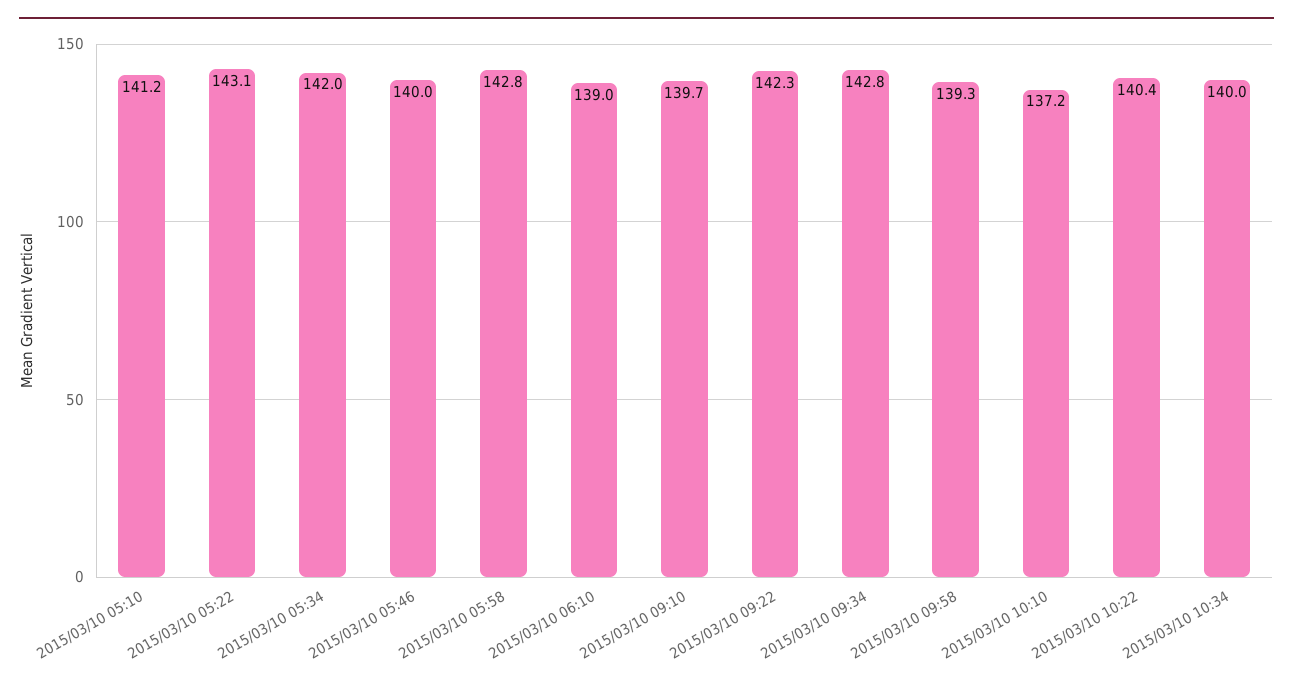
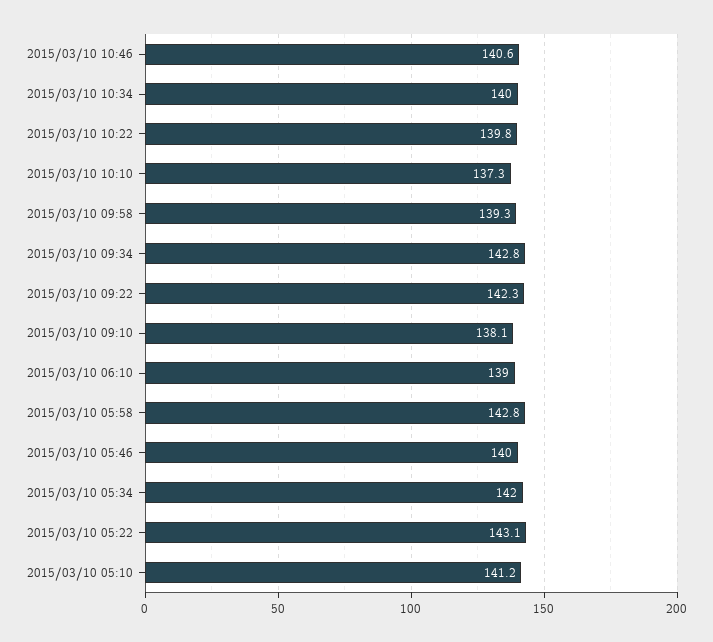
2015/03/10 09:10: 139.7 -> 138.1
2015/03/10 10:10: 137.2 -> 137.3
2015/03/10 10:22: 140.4 -> 139.8
2015/03/10 10:46: none -> 140.6

